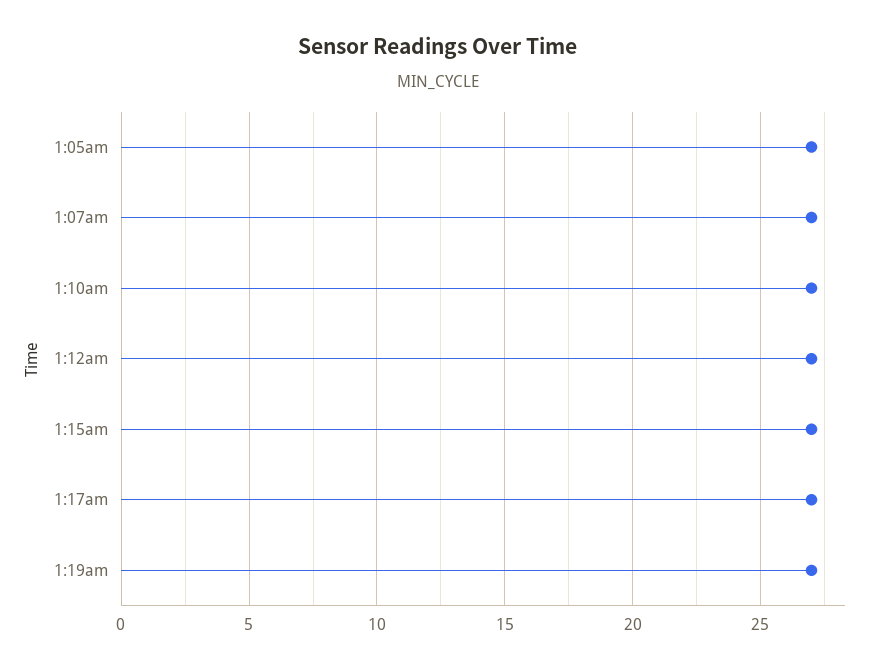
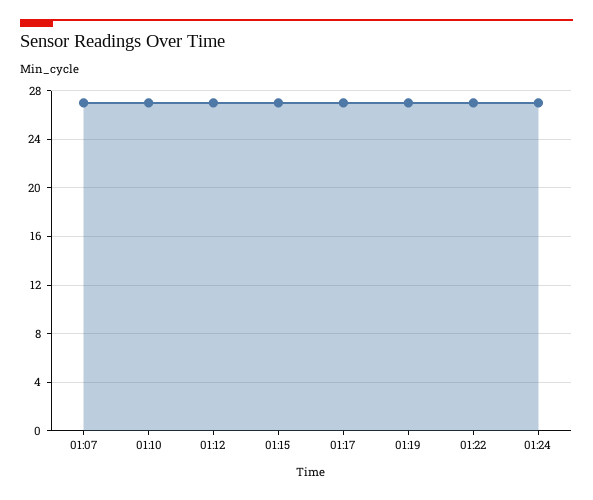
1:05am: 27 -> none
01:22: none -> 27
01:24: none -> 27

